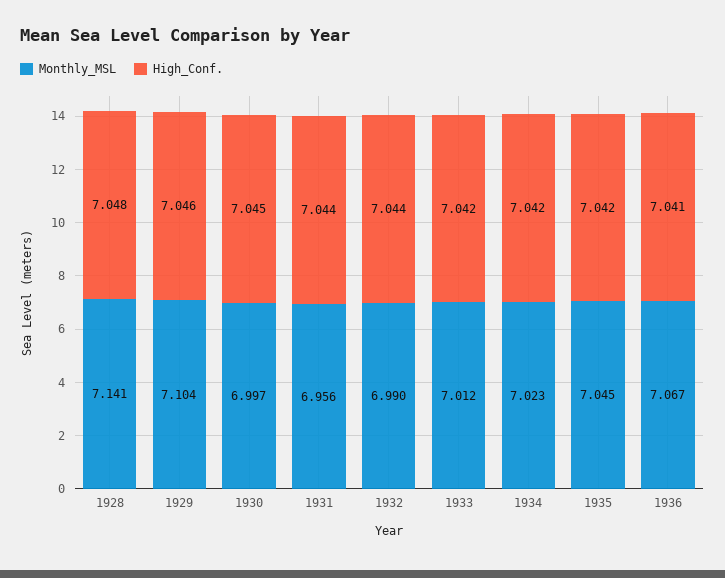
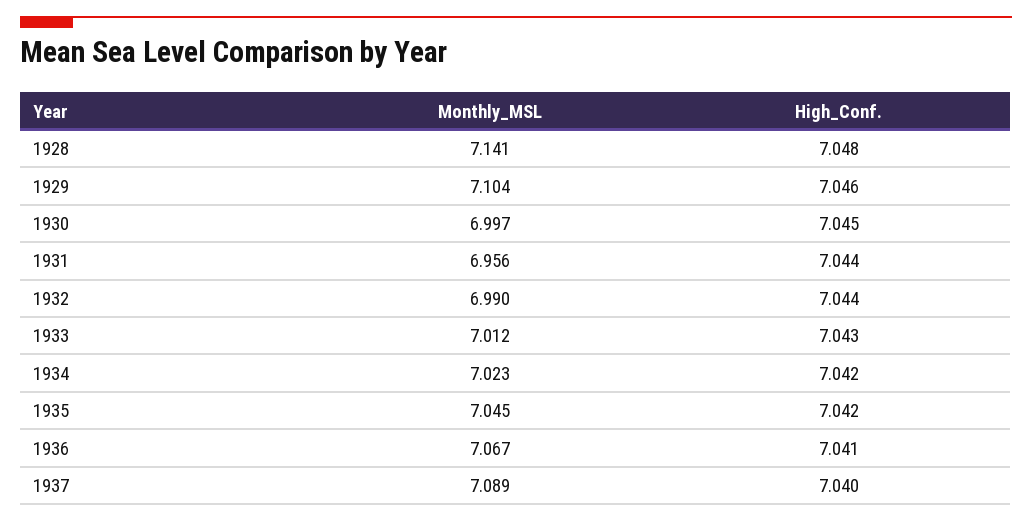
High_Conf., 1933: 7.042 -> 7.043
Monthly_MSL, 1937: none -> 7.089
High_Conf., 1937: none -> 7.04

